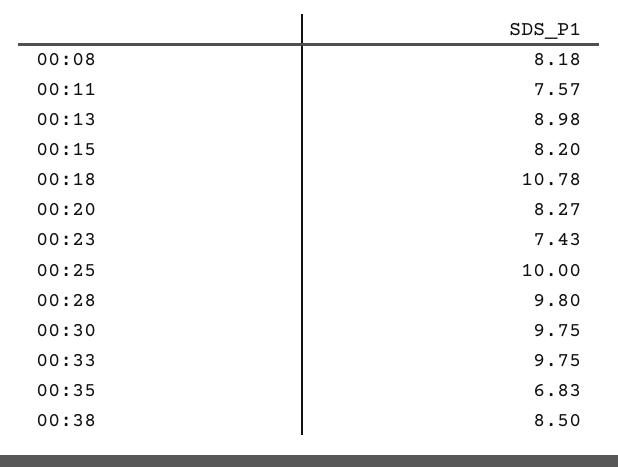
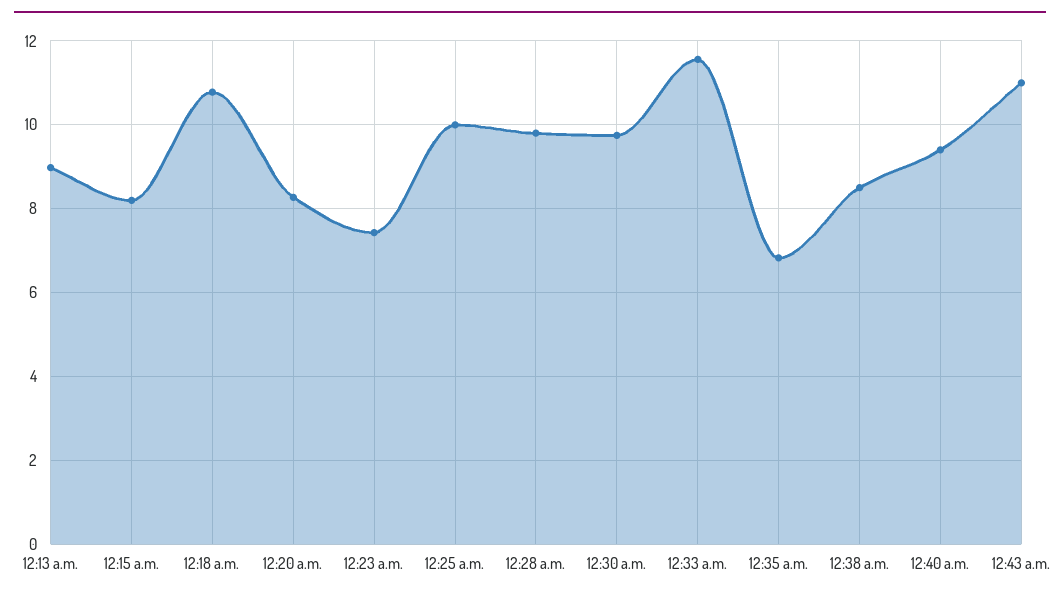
00:08: 8.18 -> none
00:11: 7.57 -> none
00:33: 9.75 -> 11.6
12:40 a.m.: none -> 9.4
12:43 a.m.: none -> 11

